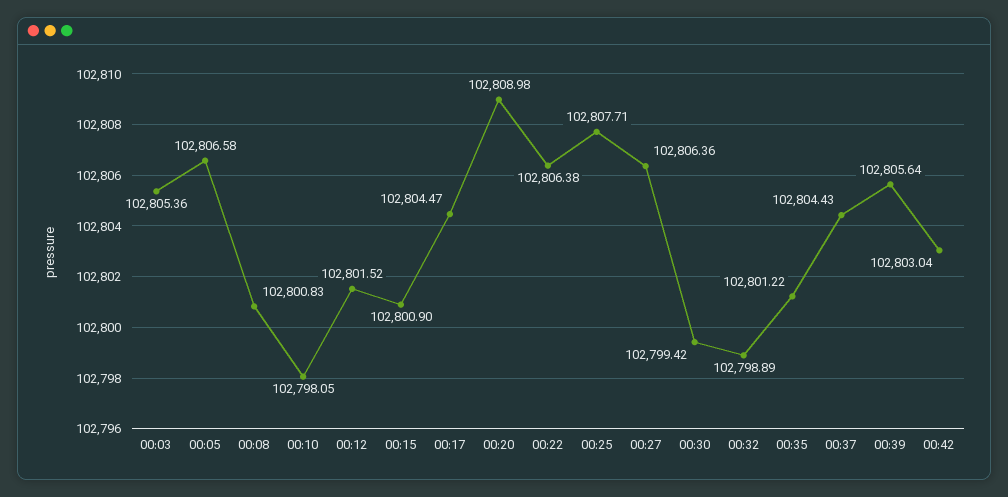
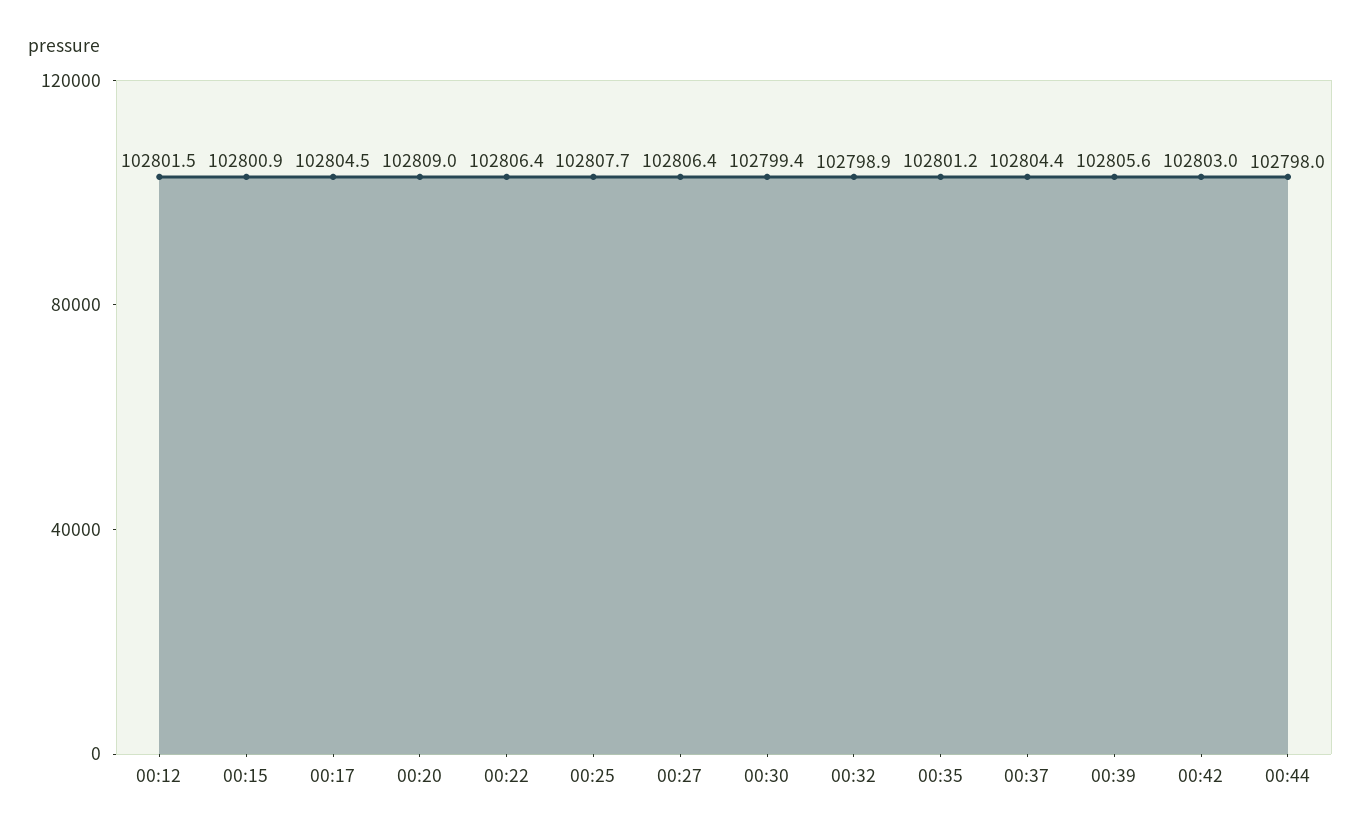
00:03: 102805.36 -> none
00:05: 102806.58 -> none
00:08: 102800.83 -> none
00:10: 102798.05 -> none
00:44: none -> 102798

